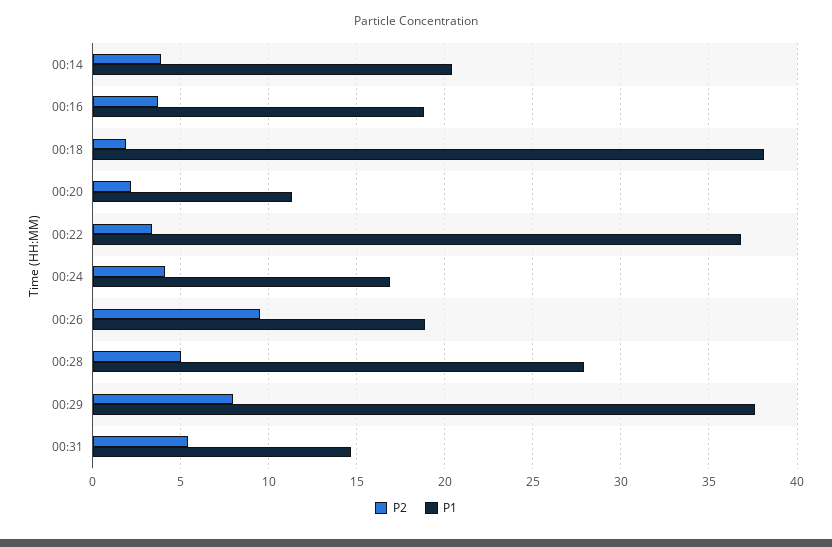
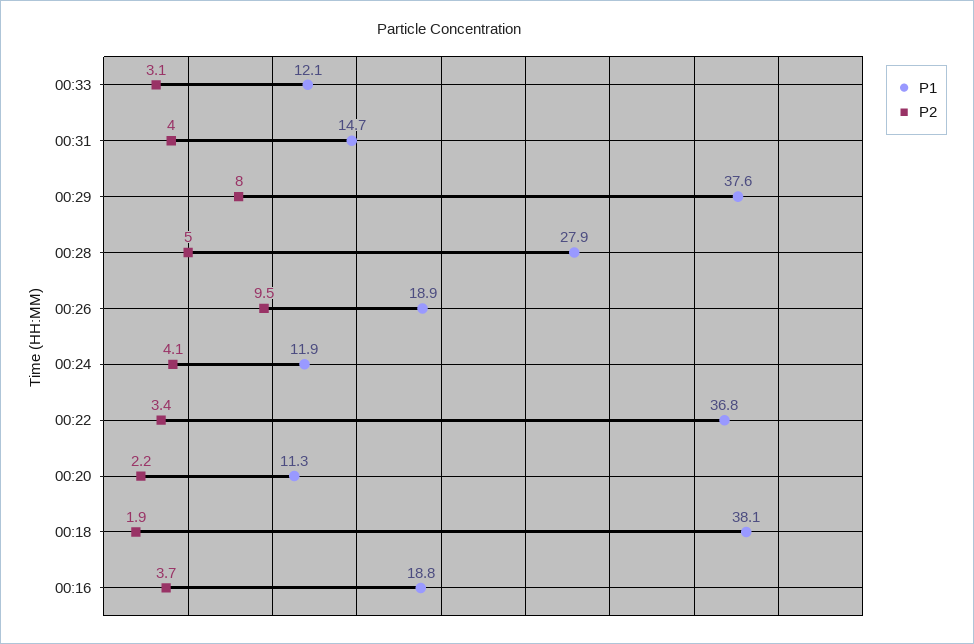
P2, 00:14: 4 -> none
P1, 00:14: 20.5 -> none
P1, 00:24: 17 -> 11.9
P2, 00:31: 5.5 -> 4
P1, 00:33: none -> 12.1
P2, 00:33: none -> 3.1

